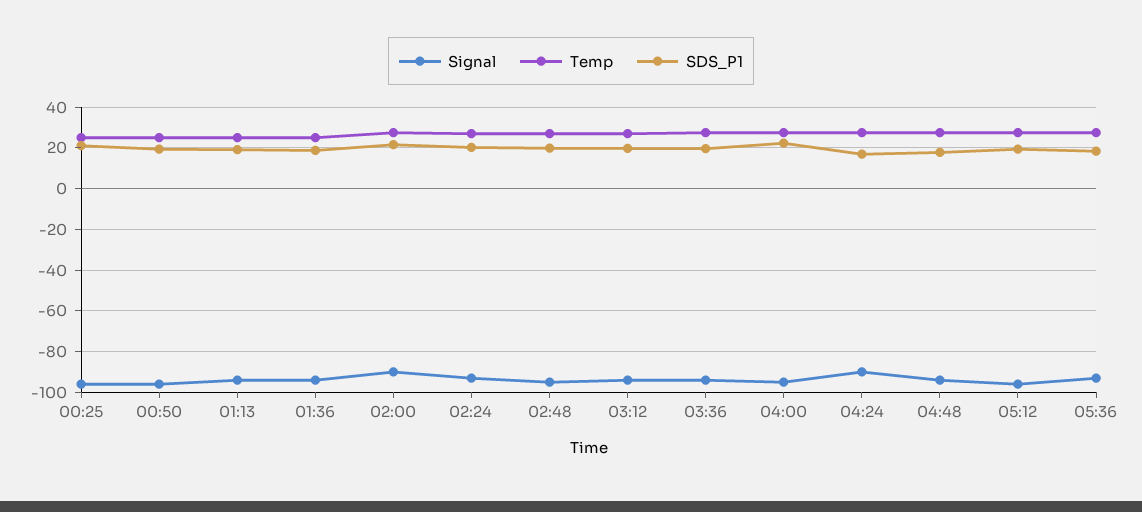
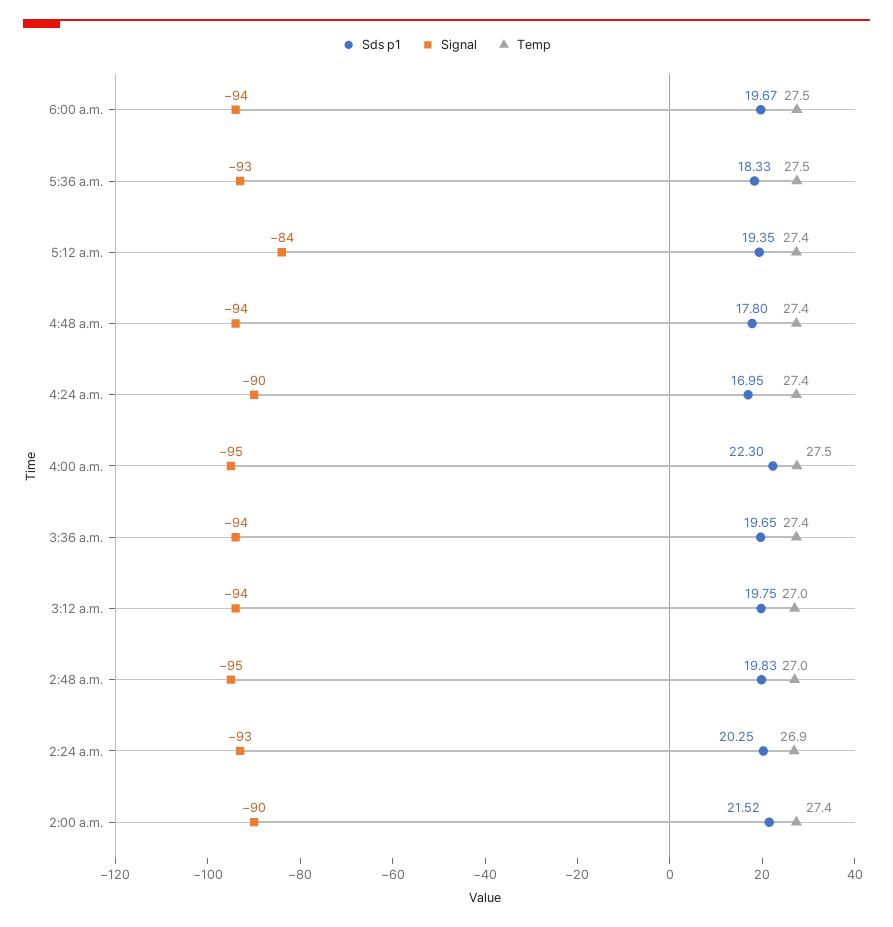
Signal, 00:25: -95 -> none
Temp, 00:25: 25 -> none
SDS_P1, 00:25: 20 -> none
Signal, 00:50: -95 -> none
Temp, 00:50: 25 -> none
SDS_P1, 00:50: 20 -> none
Signal, 01:13: -95 -> none
Temp, 01:13: 25 -> none
SDS_P1, 01:13: 20 -> none
Signal, 01:36: -95 -> none
Temp, 01:36: 25 -> none
SDS_P1, 01:36: 20 -> none
Signal, 05:12: -95 -> -84
SDS_P1, 6:00 a.m.: none -> 19.67
Signal, 6:00 a.m.: none -> -94
Temp, 6:00 a.m.: none -> 27.5

